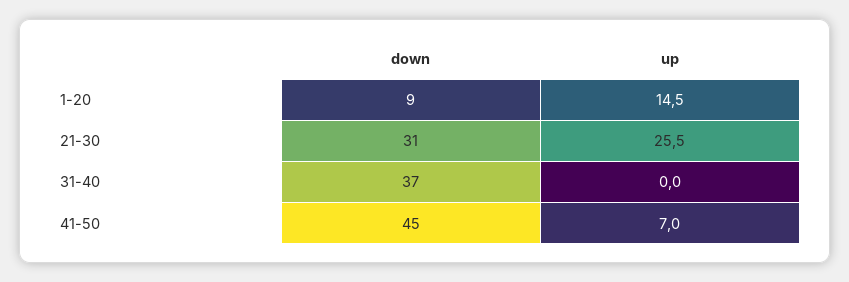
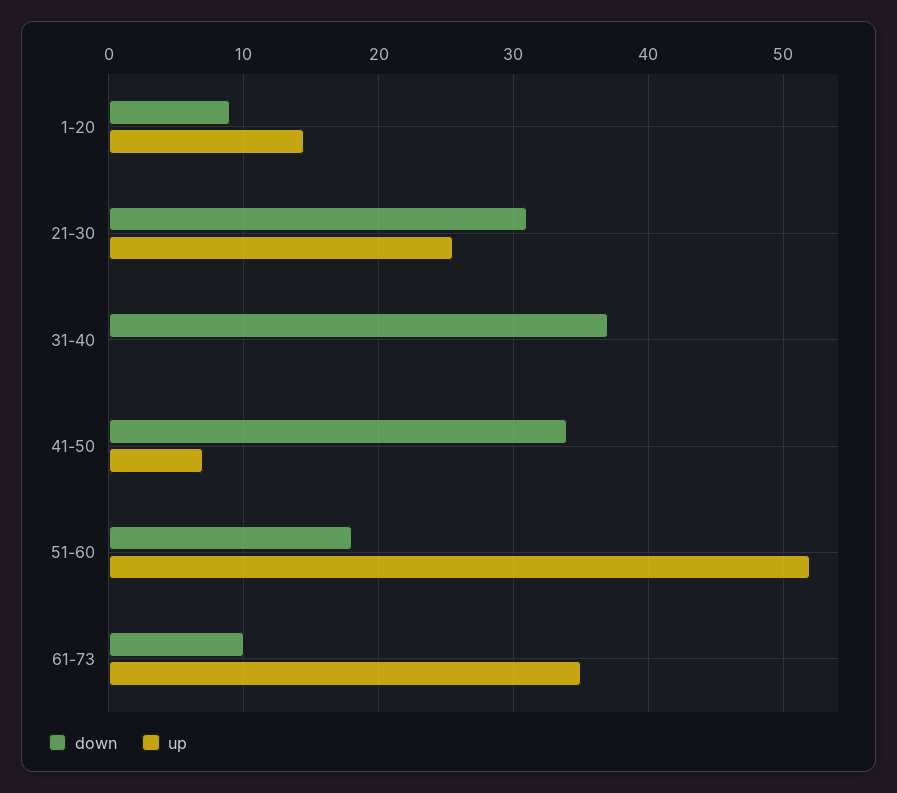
down, 41-50: 45 -> 34
down, 51-60: none -> 18
up, 51-60: none -> 52
down, 61-73: none -> 10
up, 61-73: none -> 35

